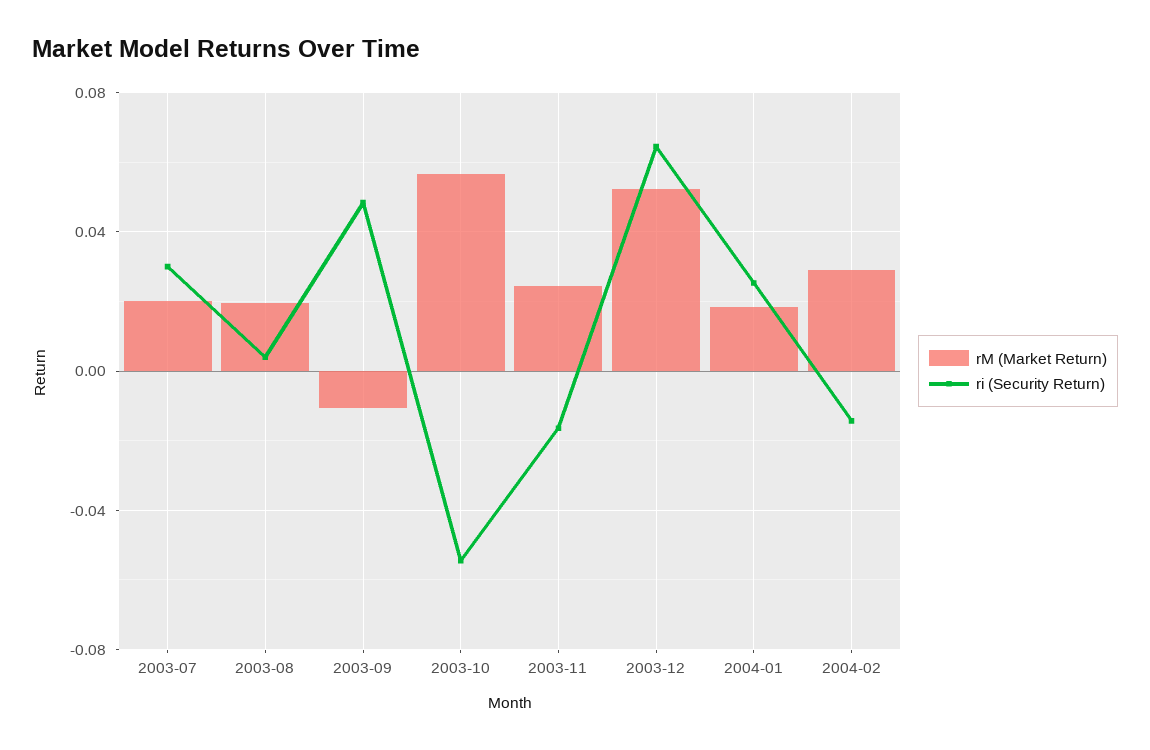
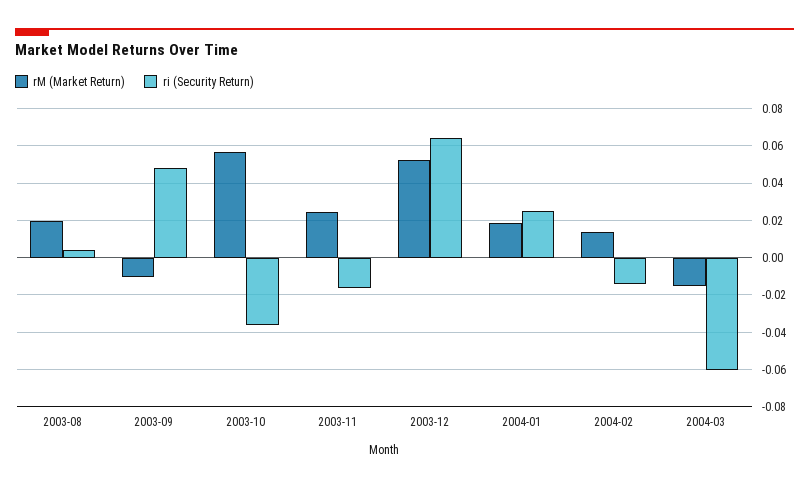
rM (Market Return), 2003-07: 0.02 -> none
ri (Security Return), 2003-07: 0.03 -> none
ri (Security Return), 2003-10: -0.055 -> -0.035
rM (Market Return), 2004-02: 0.03 -> 0.015
rM (Market Return), 2004-03: none -> -0.015
ri (Security Return), 2004-03: none -> -0.06

